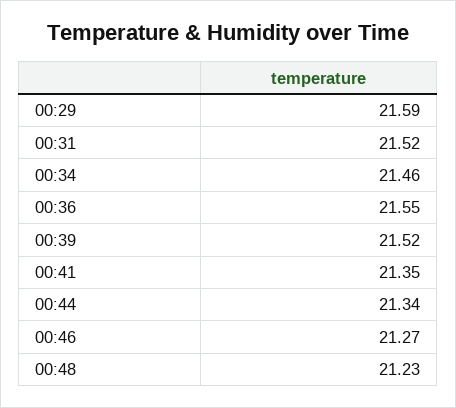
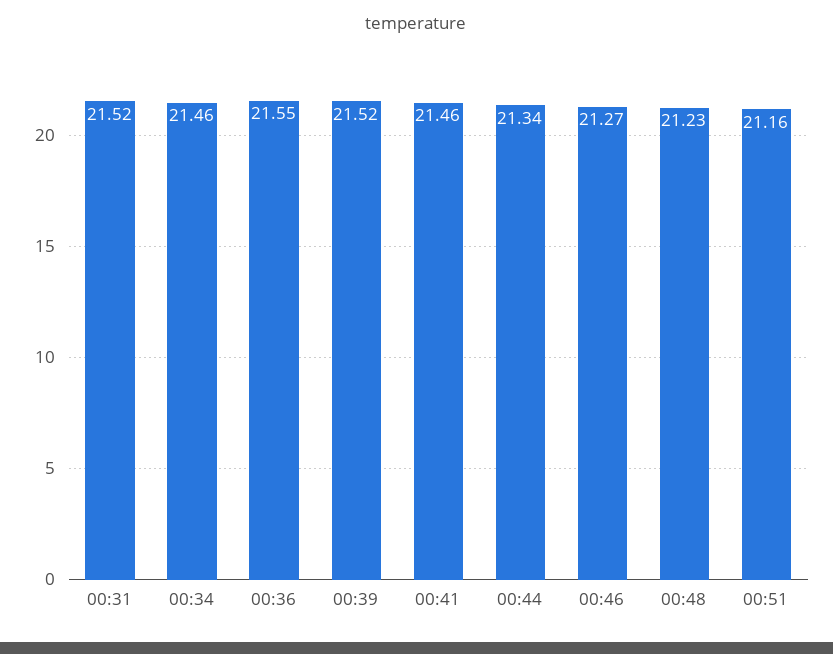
00:29: 21.59 -> none
00:41: 21.35 -> 21.46
00:51: none -> 21.16

